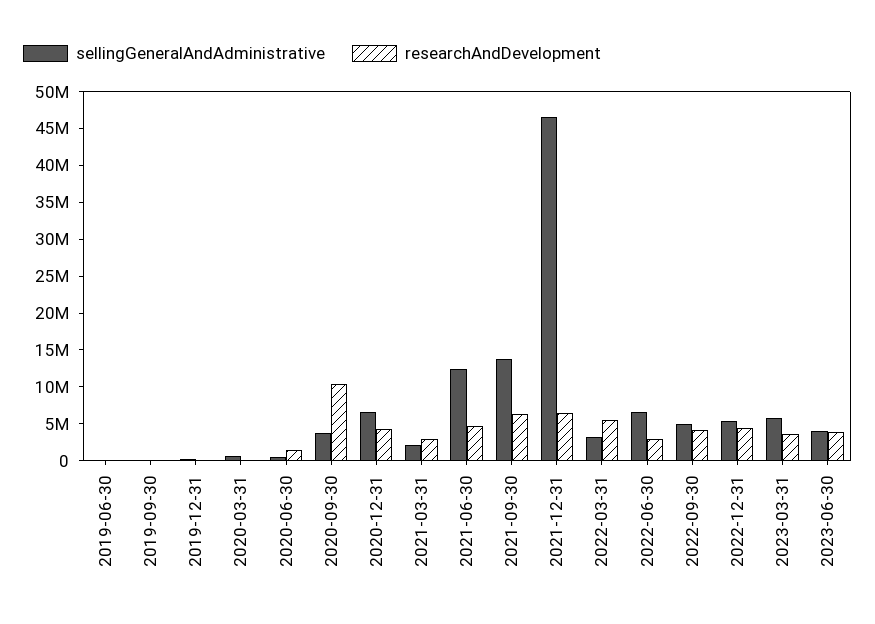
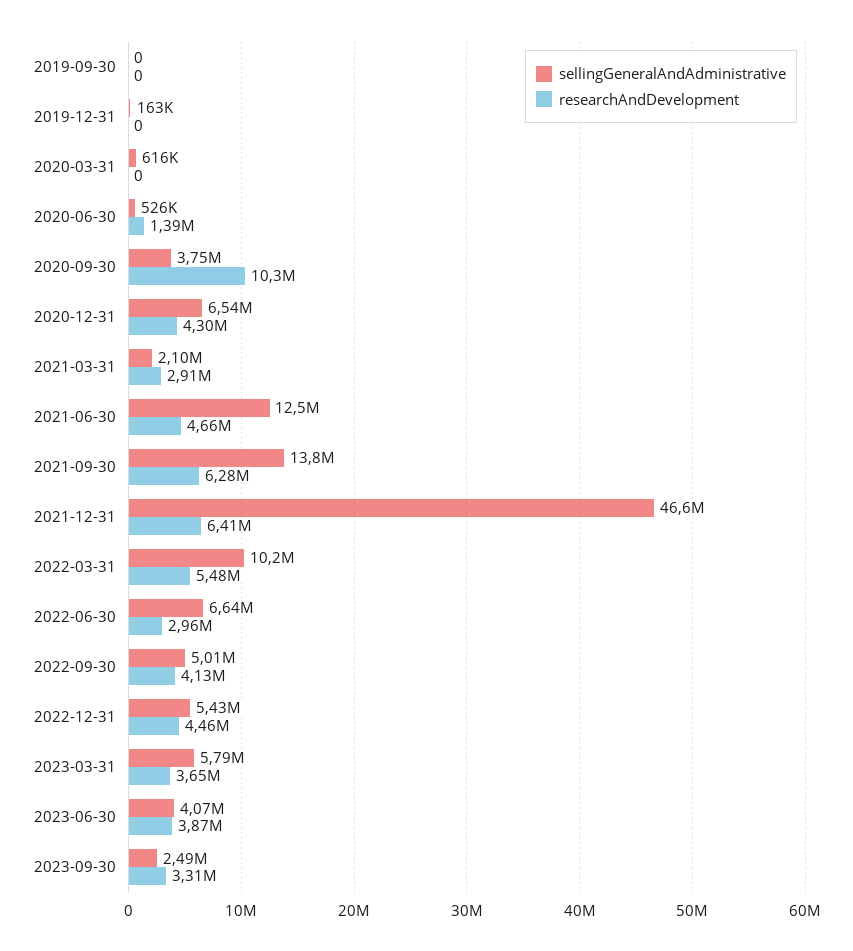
sellingGeneralAndAdministrative, 2019-06-30: 0 -> none
researchAndDevelopment, 2019-06-30: 0 -> none
sellingGeneralAndAdministrative, 2022-03-31: 2500000 -> 10200000
sellingGeneralAndAdministrative, 2023-09-30: none -> 2490000
researchAndDevelopment, 2023-09-30: none -> 3310000

